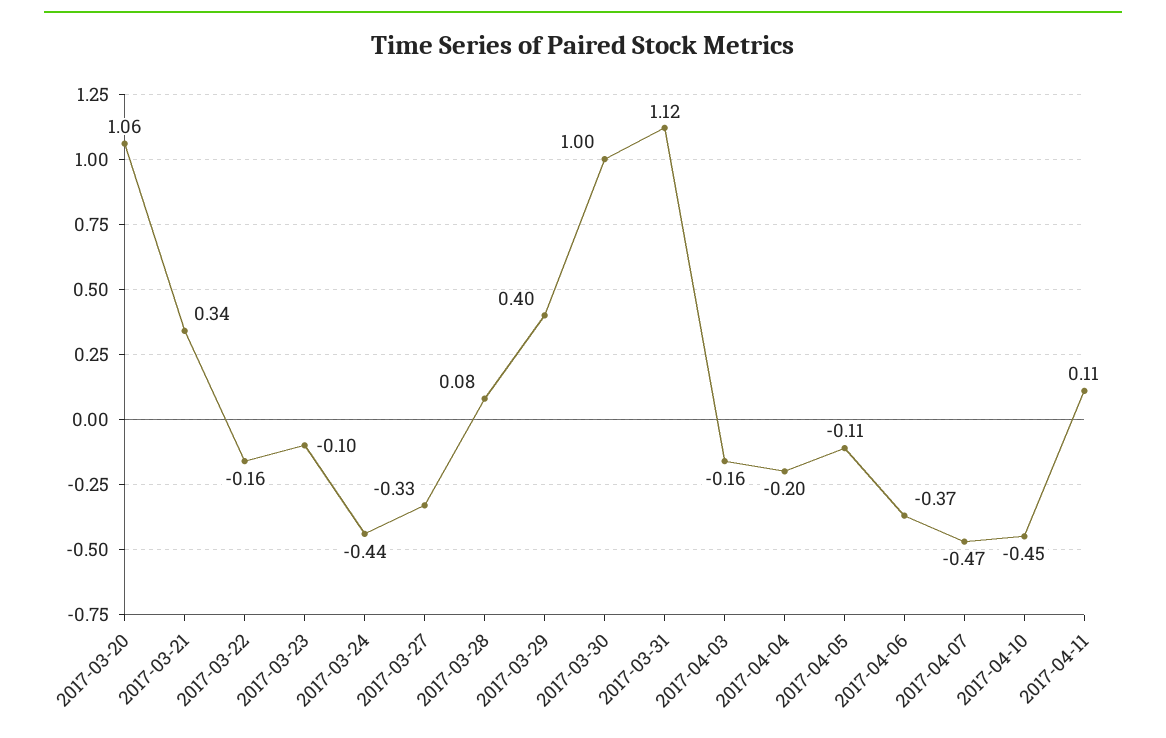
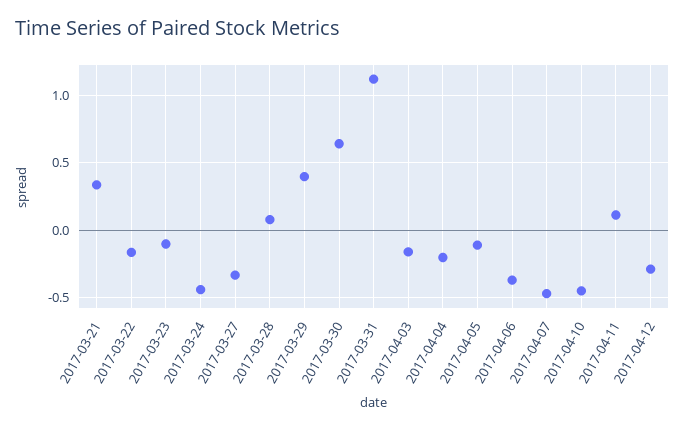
2017-03-20: 1.06 -> none
2017-03-30: 1 -> 0.65
2017-04-12: none -> -0.3

